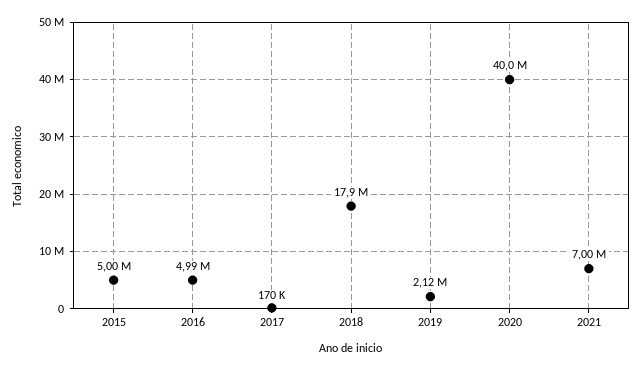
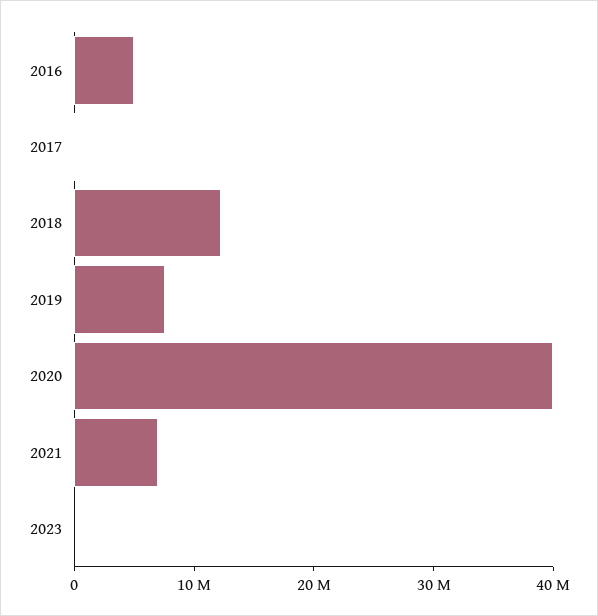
2015: 5000000 -> none
2018: 17900000 -> 12000000
2019: 2120000 -> 8000000
2023: none -> 0

